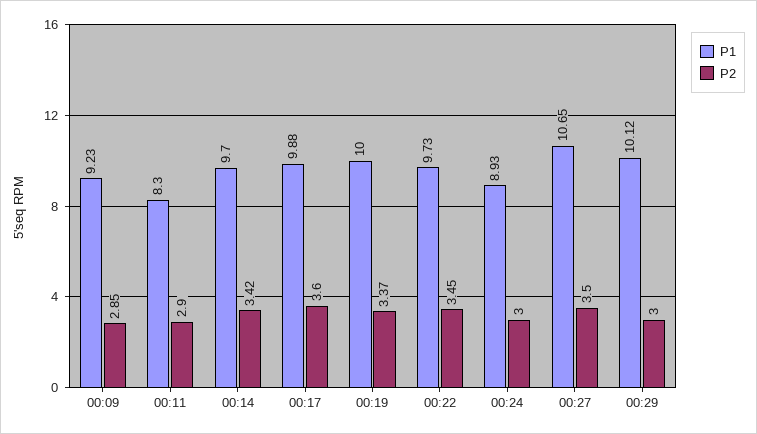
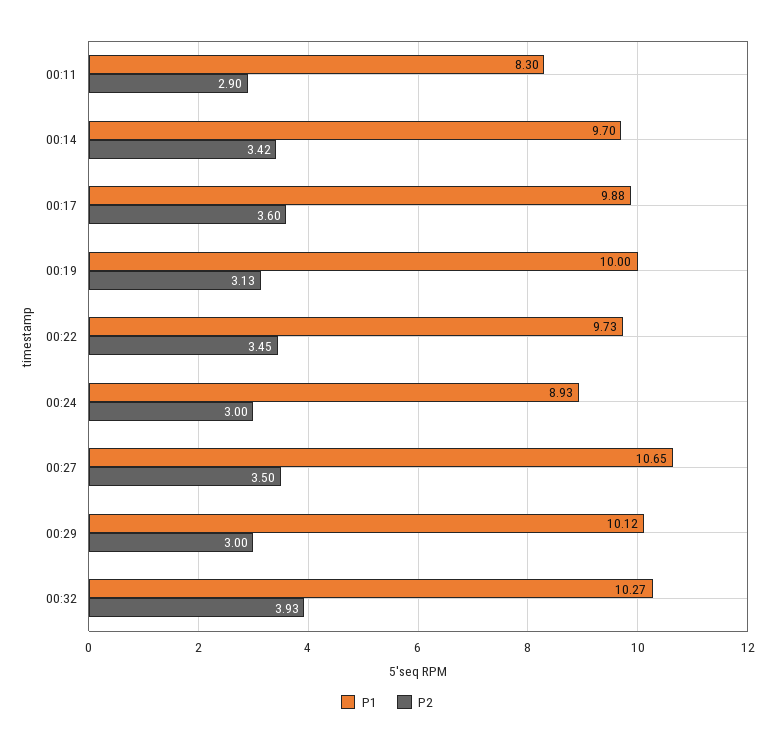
P1, 00:09: 9.23 -> none
P2, 00:09: 2.85 -> none
P2, 00:19: 3.37 -> 3.13
P1, 00:32: none -> 10.27
P2, 00:32: none -> 3.93

